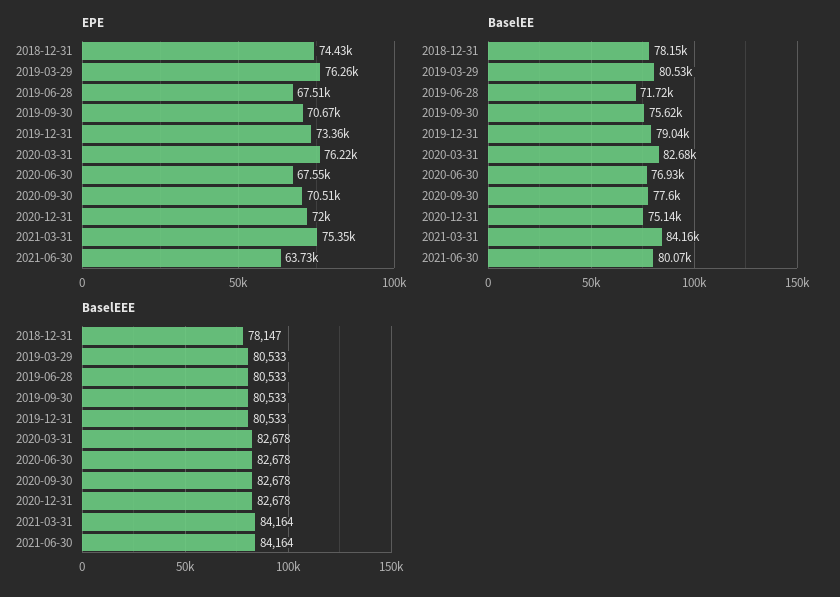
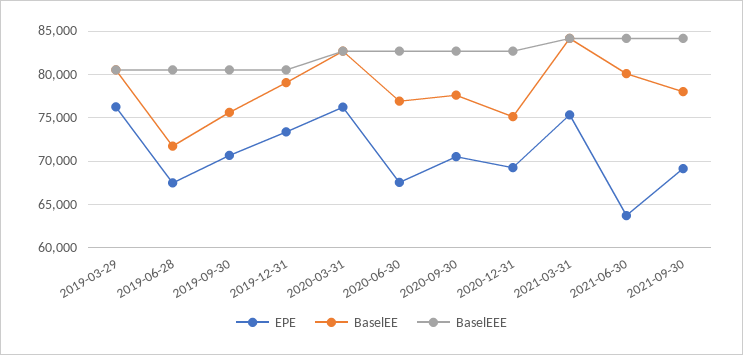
EPE, 2018-12-31: 74430 -> none
EPE, 2020-12-31: 72000 -> 69000
BaselEE, 2018-12-31: 78150 -> none
BaselEEE, 2018-12-31: 78147 -> none
EPE, 2021-09-30: none -> 69000
BaselEE, 2021-09-30: none -> 78000
BaselEEE, 2021-09-30: none -> 84000

